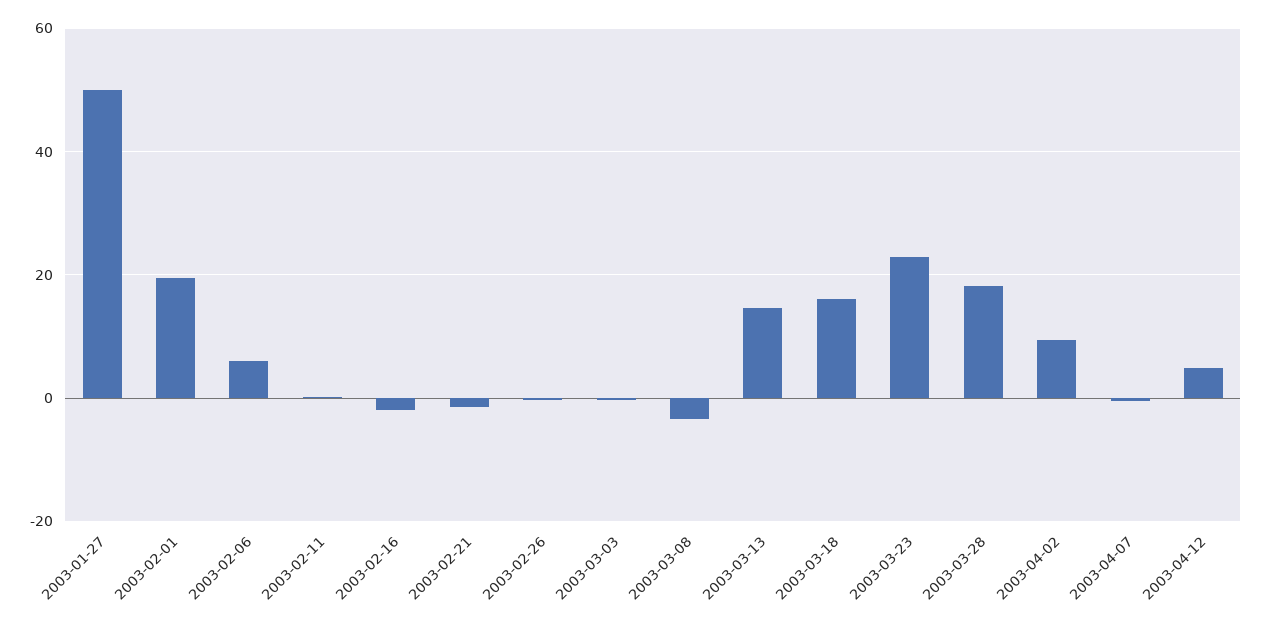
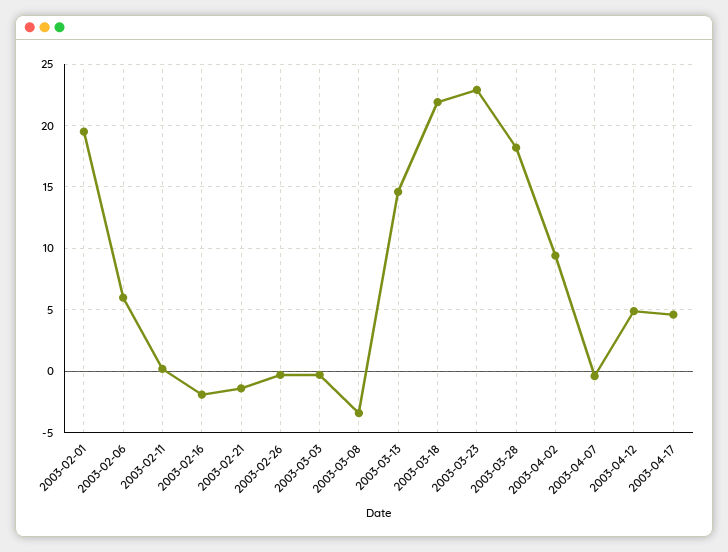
2003-01-27: 50 -> none
2003-03-18: 16 -> 22
2003-04-17: none -> 4.5

